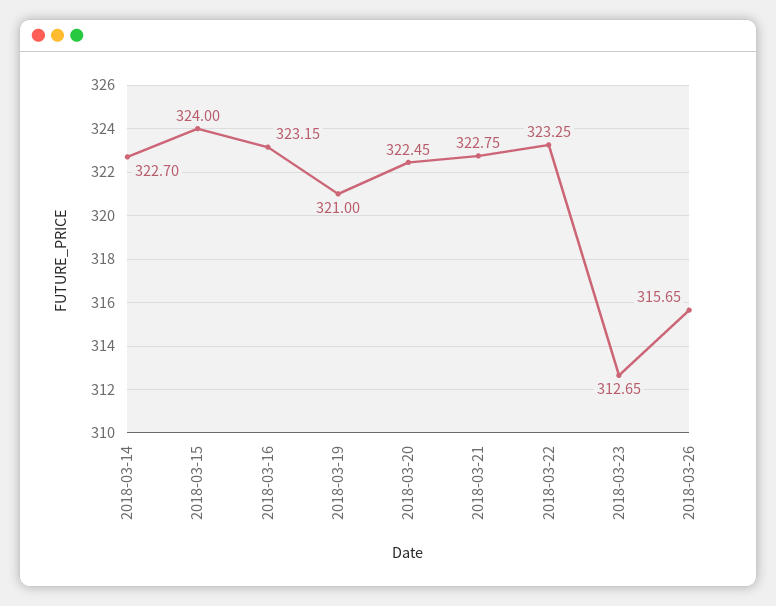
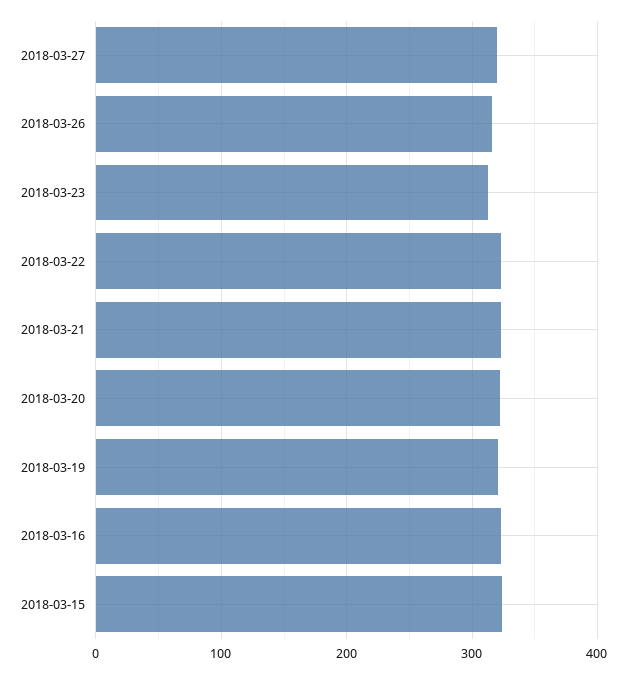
2018-03-14: 322.7 -> none
2018-03-27: none -> 320

